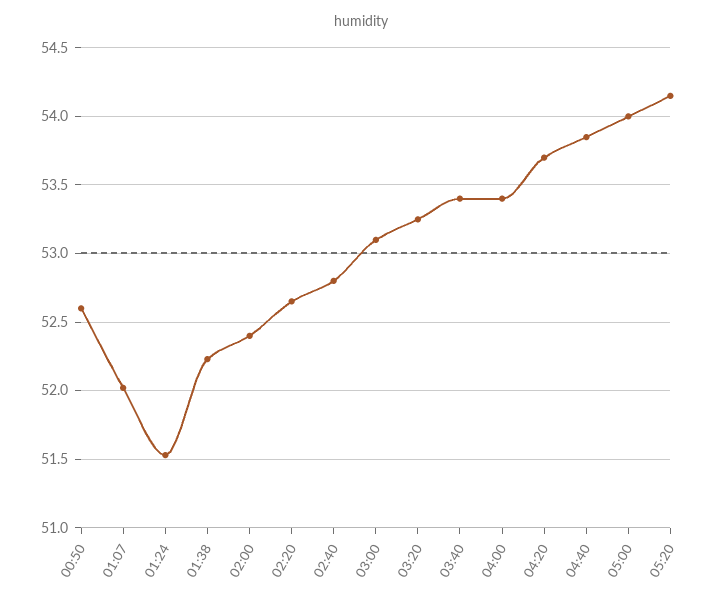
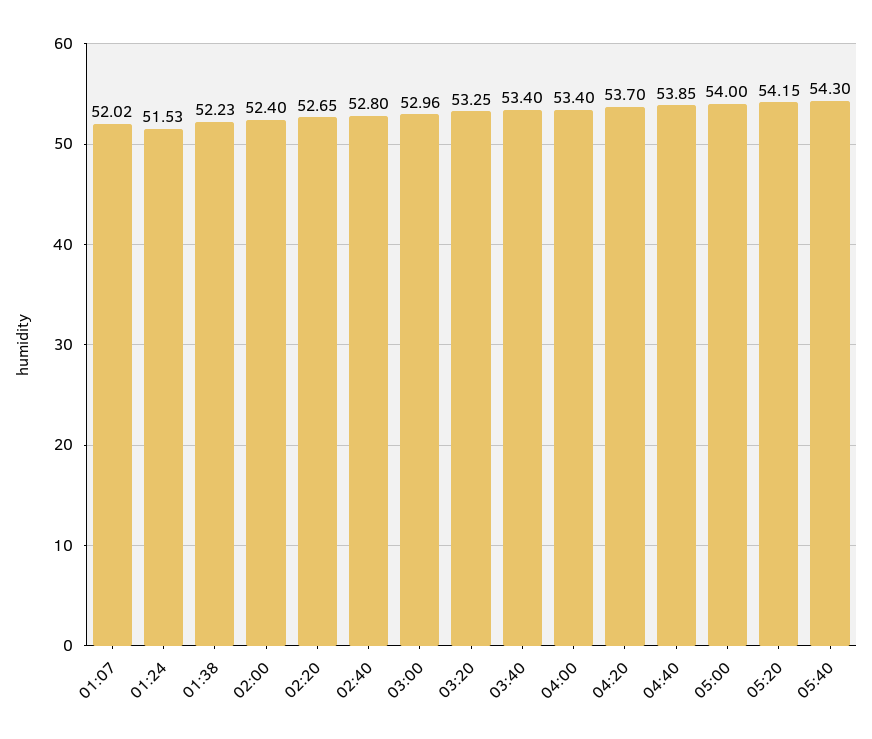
00:50: 52.6 -> none
03:00: 53.1 -> 52.96
05:40: none -> 54.3

